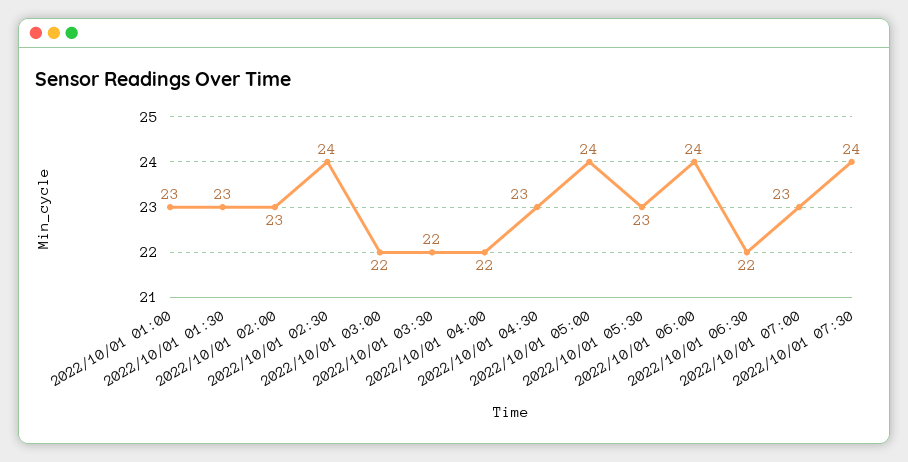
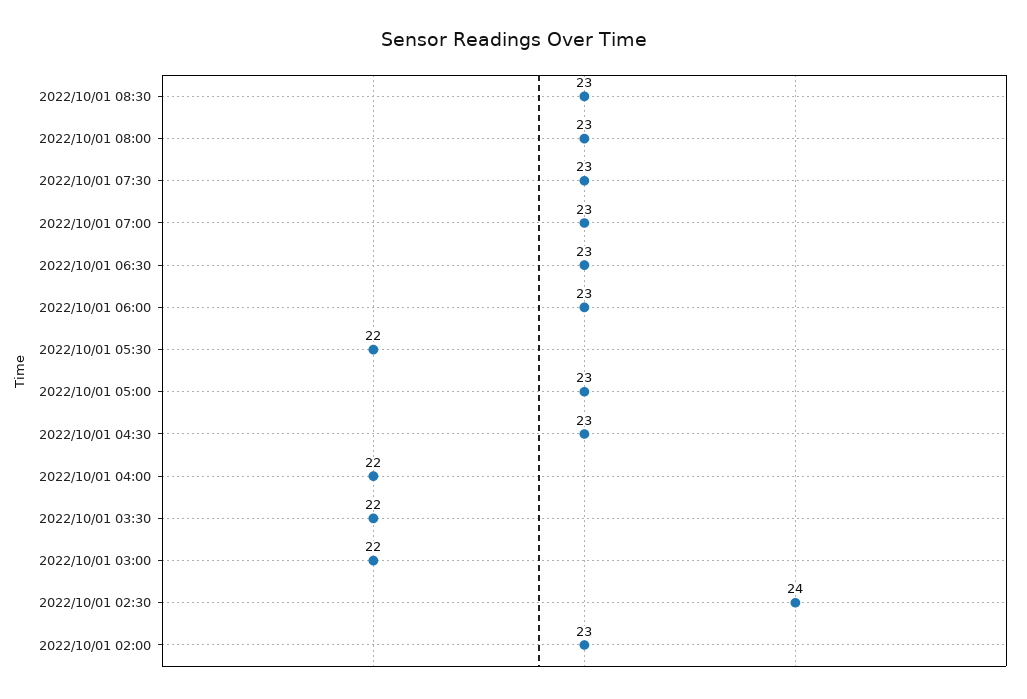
2022/10/01 01:00: 23 -> none
2022/10/01 01:30: 23 -> none
2022/10/01 05:00: 24 -> 23
2022/10/01 05:30: 23 -> 22
2022/10/01 06:00: 24 -> 23
2022/10/01 06:30: 22 -> 23
2022/10/01 07:30: 24 -> 23
2022/10/01 08:30: none -> 23
2022/10/01 08:00: none -> 23

